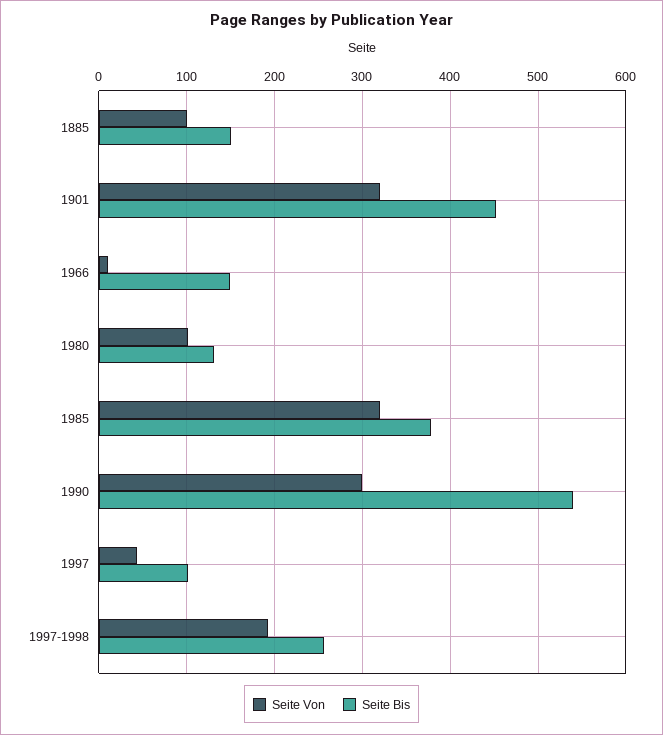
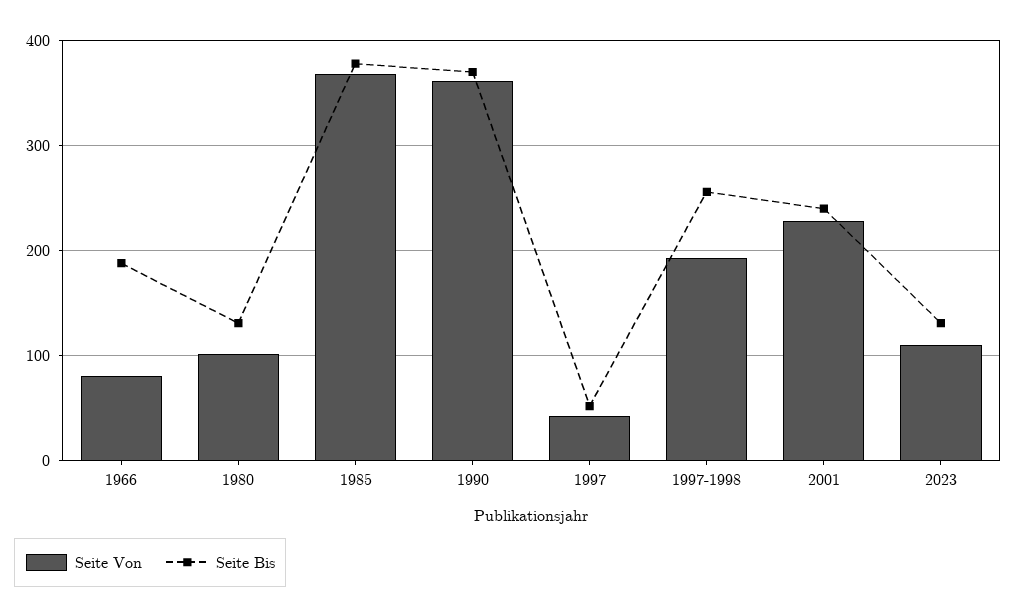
Seite Von, 1885: 100 -> none
Seite Bis, 1885: 150 -> none
Seite Von, 1901: 320 -> none
Seite Bis, 1901: 450 -> none
Seite Von, 1966: 10 -> 80
Seite Bis, 1966: 150 -> 190
Seite Von, 1985: 320 -> 370
Seite Von, 1990: 300 -> 360
Seite Bis, 1990: 540 -> 370
Seite Bis, 1997: 100 -> 50
Seite Von, 2001: none -> 230
Seite Bis, 2001: none -> 240
Seite Von, 2023: none -> 110
Seite Bis, 2023: none -> 130

